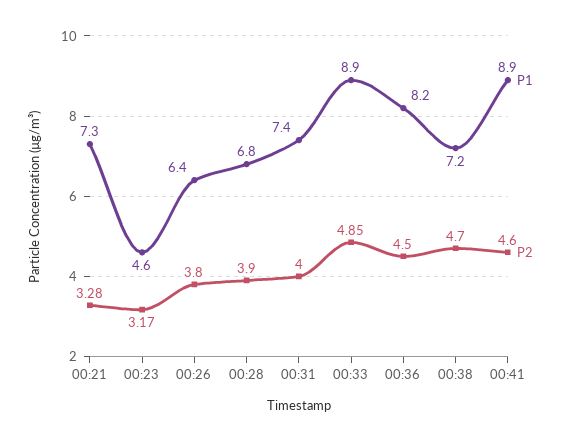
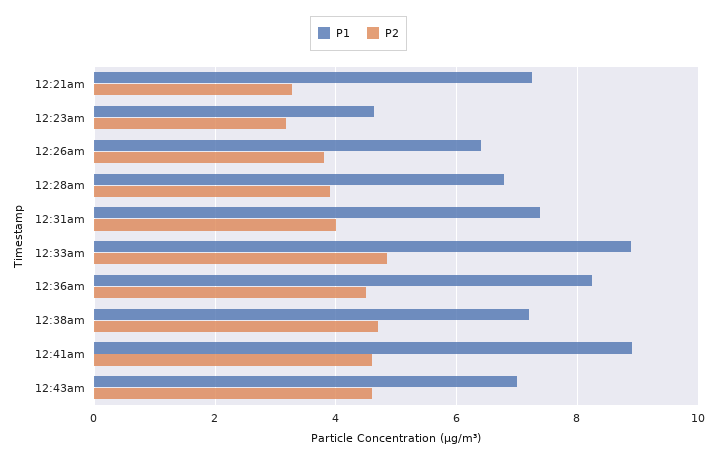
P1, 12:43am: none -> 7
P2, 12:43am: none -> 4.6

